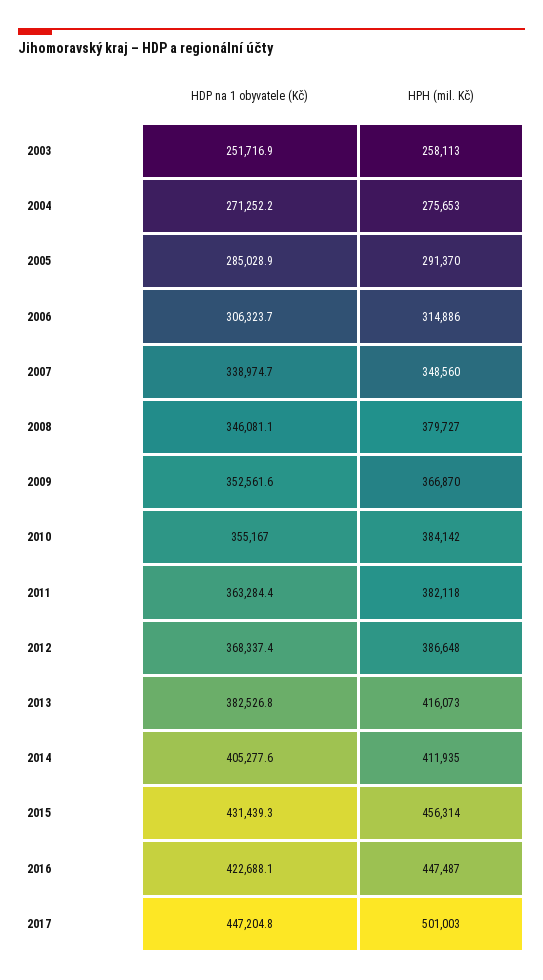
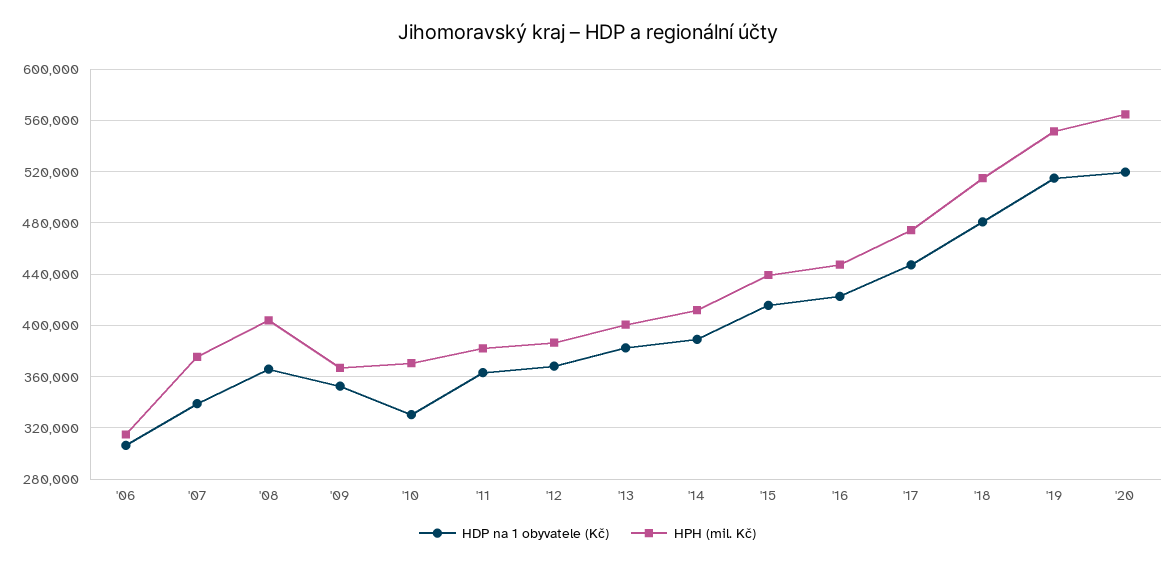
HDP na 1 obyvatele (Kč), 2003: 251716.9 -> none
HPH (mil. Kč), 2003: 258113 -> none
HDP na 1 obyvatele (Kč), 2004: 271252.2 -> none
HPH (mil. Kč), 2004: 275653 -> none
HDP na 1 obyvatele (Kč), 2005: 285028.9 -> none
HPH (mil. Kč), 2005: 291370 -> none
HPH (mil. Kč), 2007: 348560 -> 375000
HDP na 1 obyvatele (Kč), 2008: 346081.1 -> 365000
HPH (mil. Kč), 2008: 379727 -> 405000
HDP na 1 obyvatele (Kč), 2010: 355167 -> 330000
HPH (mil. Kč), 2010: 384142 -> 370000
HPH (mil. Kč), 2013: 416073 -> 400000
HDP na 1 obyvatele (Kč), 2014: 405277.6 -> 390000
HDP na 1 obyvatele (Kč), 2015: 431439.3 -> 415000
HPH (mil. Kč), 2015: 456314 -> 440000
HPH (mil. Kč), 2017: 501003 -> 475000
HDP na 1 obyvatele (Kč), '18: none -> 480000
HPH (mil. Kč), '18: none -> 515000
HDP na 1 obyvatele (Kč), '19: none -> 515000
HPH (mil. Kč), '19: none -> 550000
HDP na 1 obyvatele (Kč), '20: none -> 520000
HPH (mil. Kč), '20: none -> 565000

